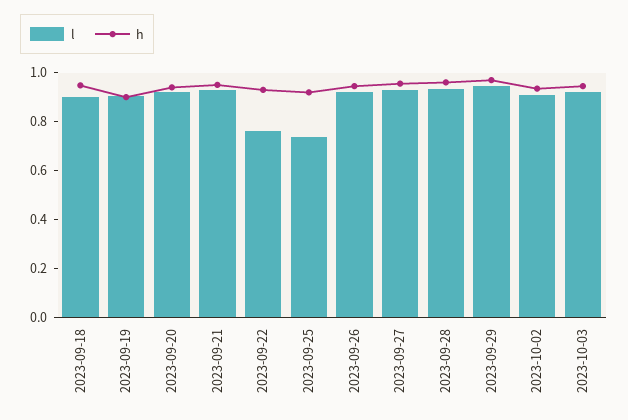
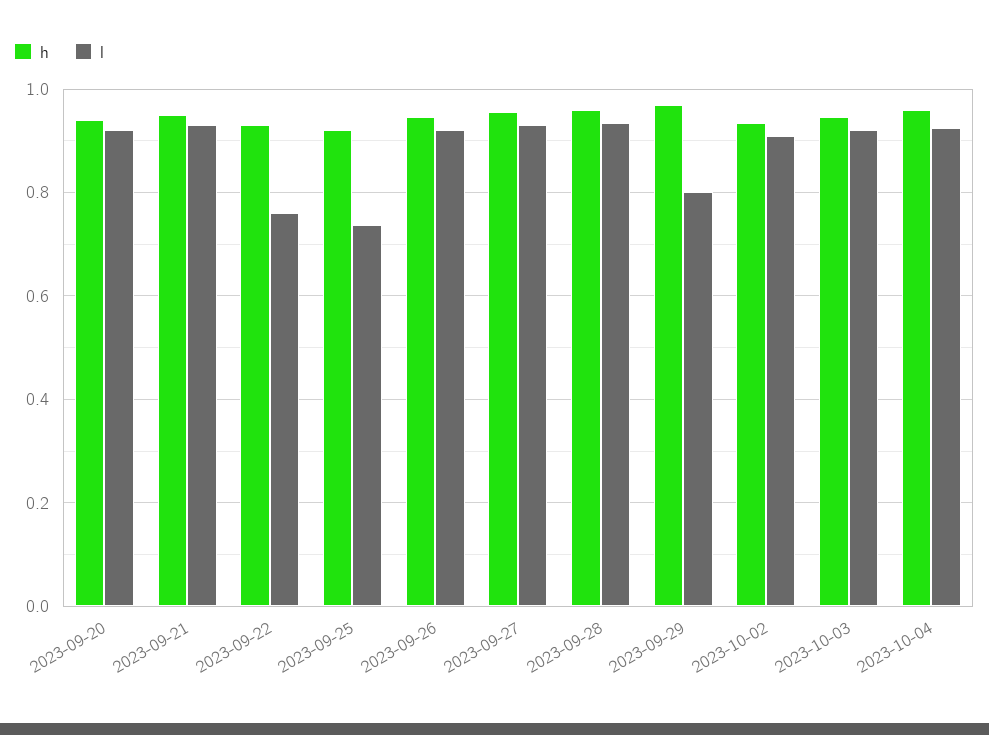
l, 2023-09-18: 0.9 -> none
h, 2023-09-18: 0.95 -> none
l, 2023-09-19: 0.9 -> none
h, 2023-09-19: 0.9 -> none
l, 2023-09-29: 0.95 -> 0.8
h, 2023-10-04: none -> 0.96
l, 2023-10-04: none -> 0.92

